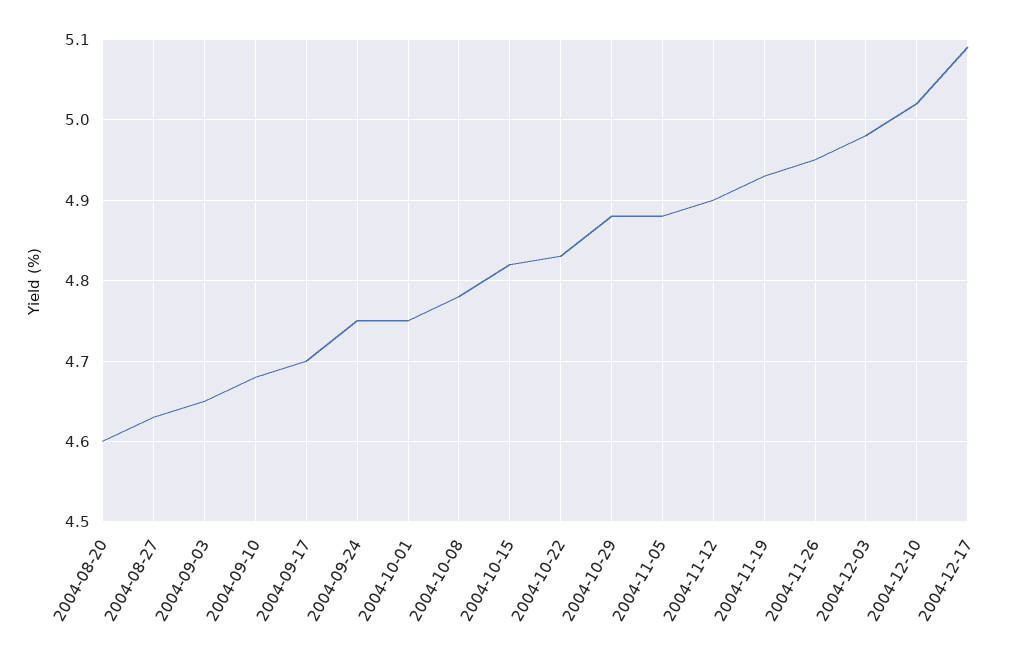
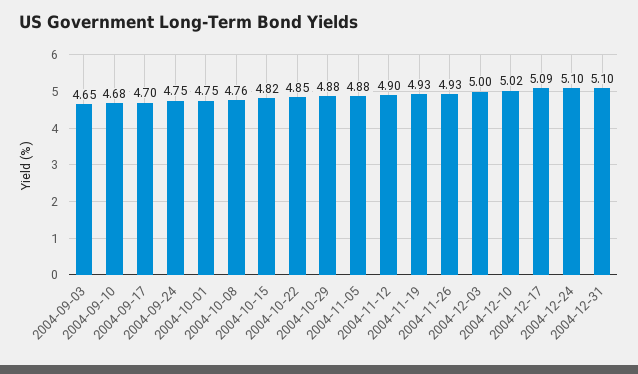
2004-08-20: 4.6 -> none
2004-08-27: 4.63 -> none
2004-10-08: 4.78 -> 4.76
2004-10-22: 4.83 -> 4.85
2004-11-26: 4.95 -> 4.93
2004-12-03: 4.98 -> 5
2004-12-24: none -> 5.1
2004-12-31: none -> 5.1

